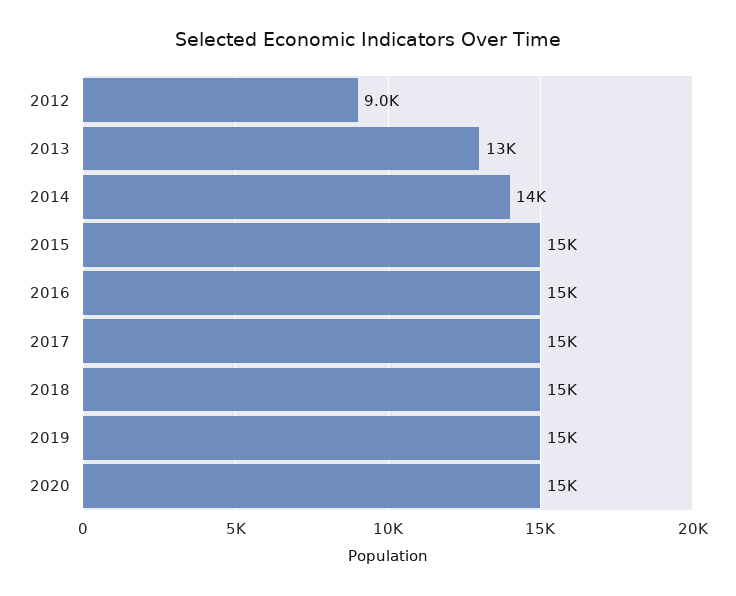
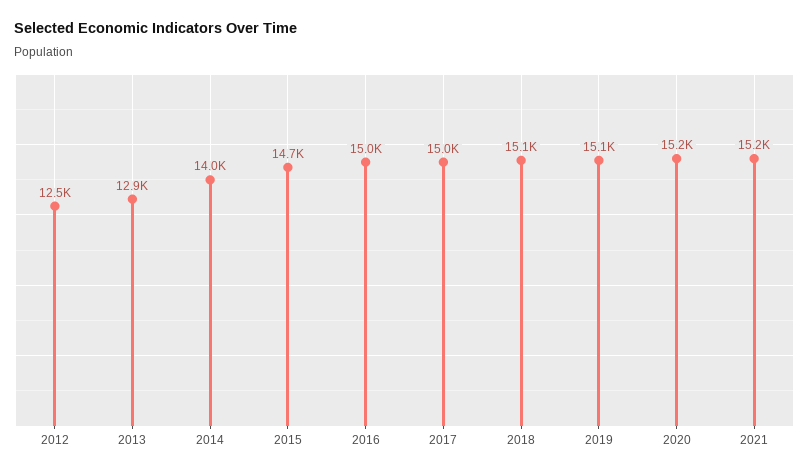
2012: 9000 -> 12500
2021: none -> 15200

